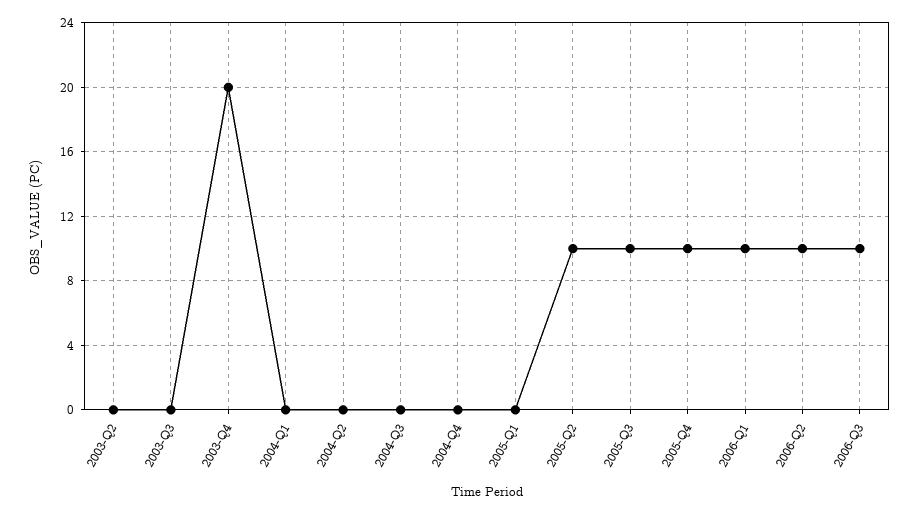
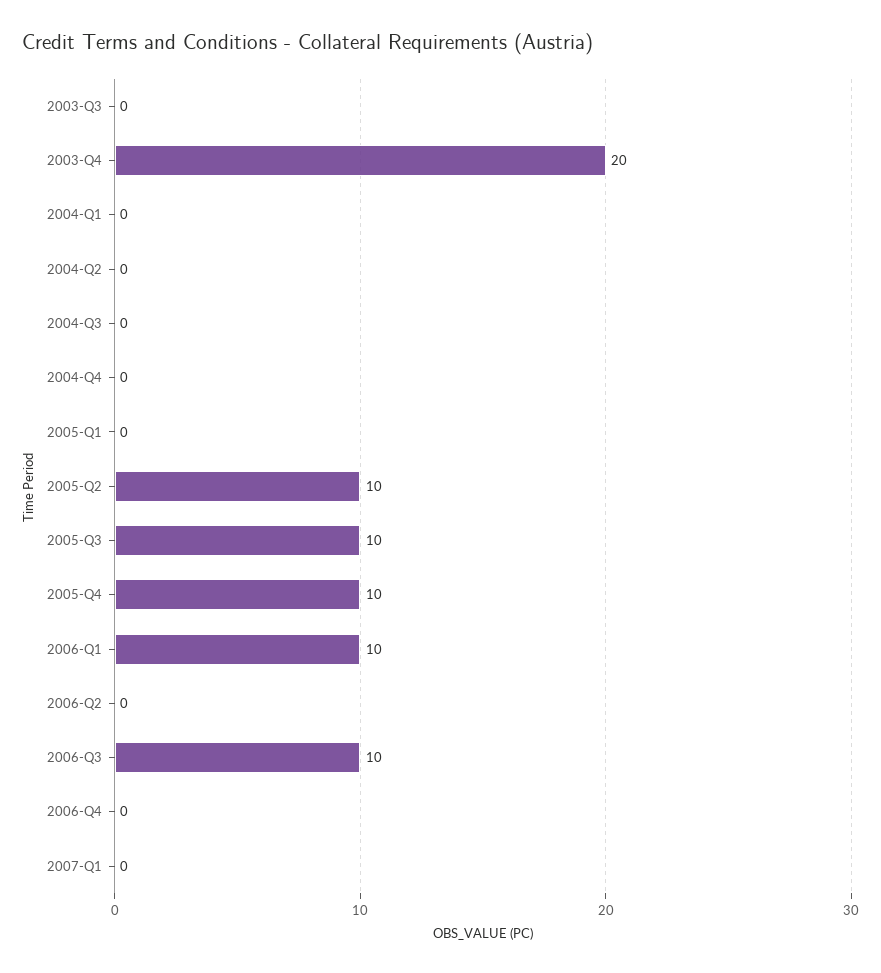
2003-Q2: 0 -> none
2006-Q2: 10 -> 0
2006-Q4: none -> 0
2007-Q1: none -> 0

